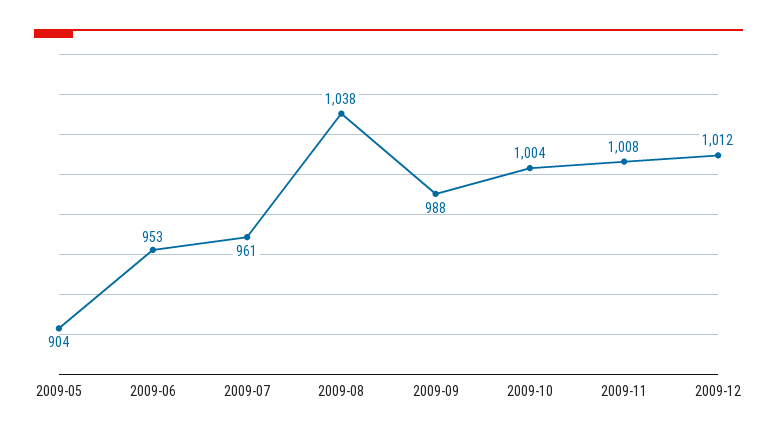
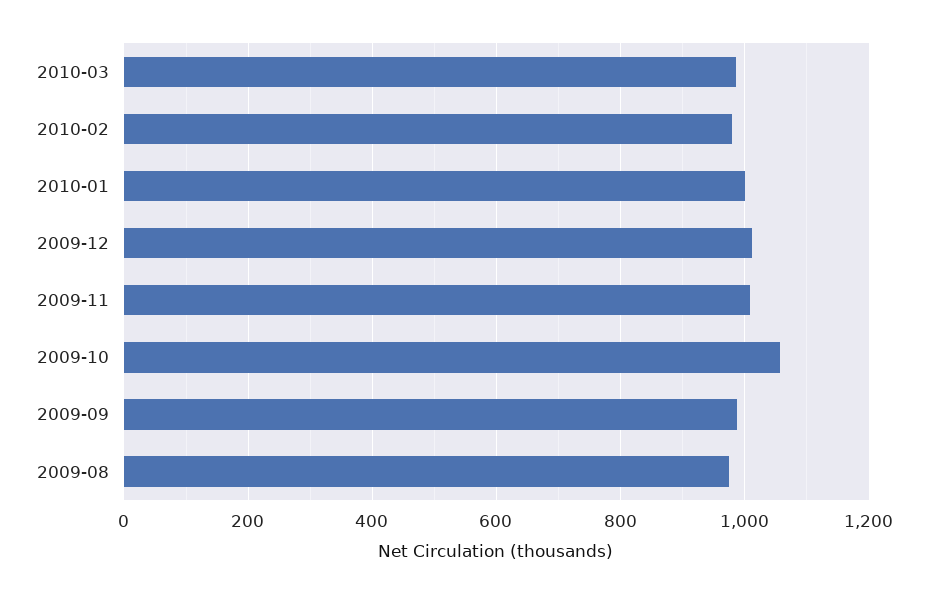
2009-05: 904 -> none
2009-06: 953 -> none
2009-07: 961 -> none
2009-08: 1038 -> 980
2009-10: 1004 -> 1060
2010-03: none -> 980
2010-02: none -> 980
2010-01: none -> 1000

